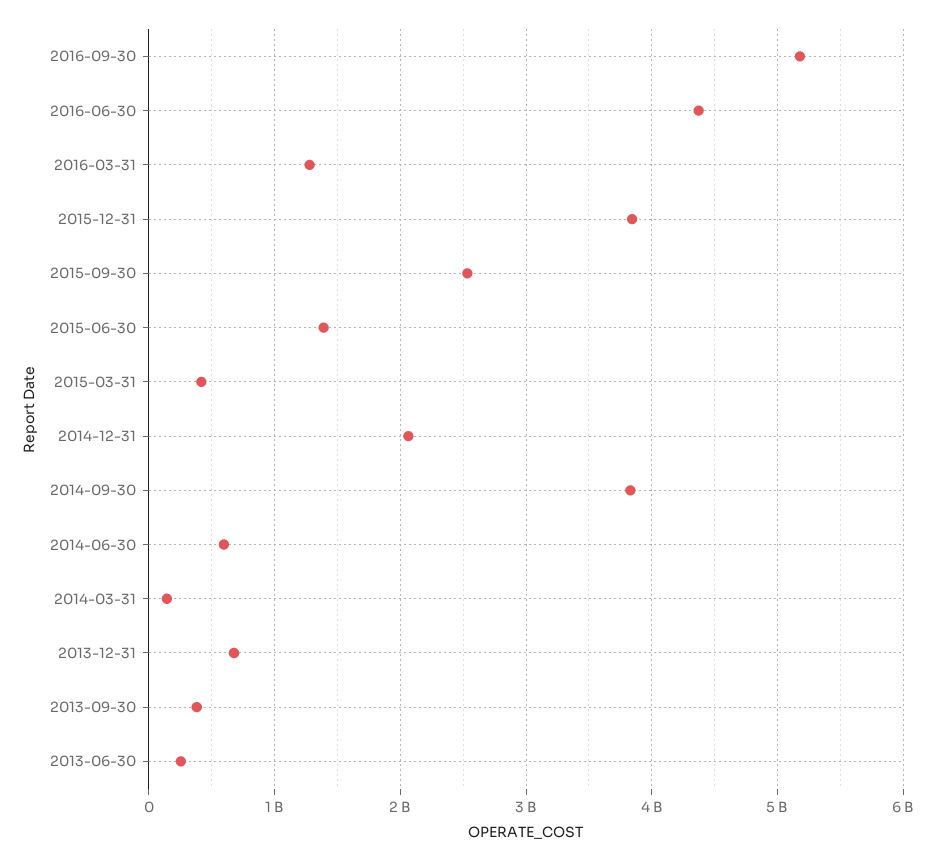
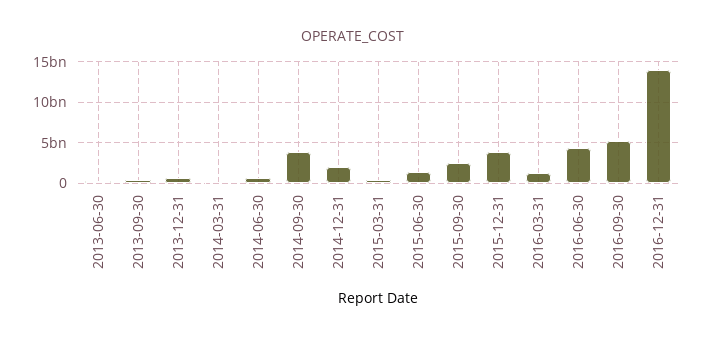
2016-12-31: none -> 14000000000

